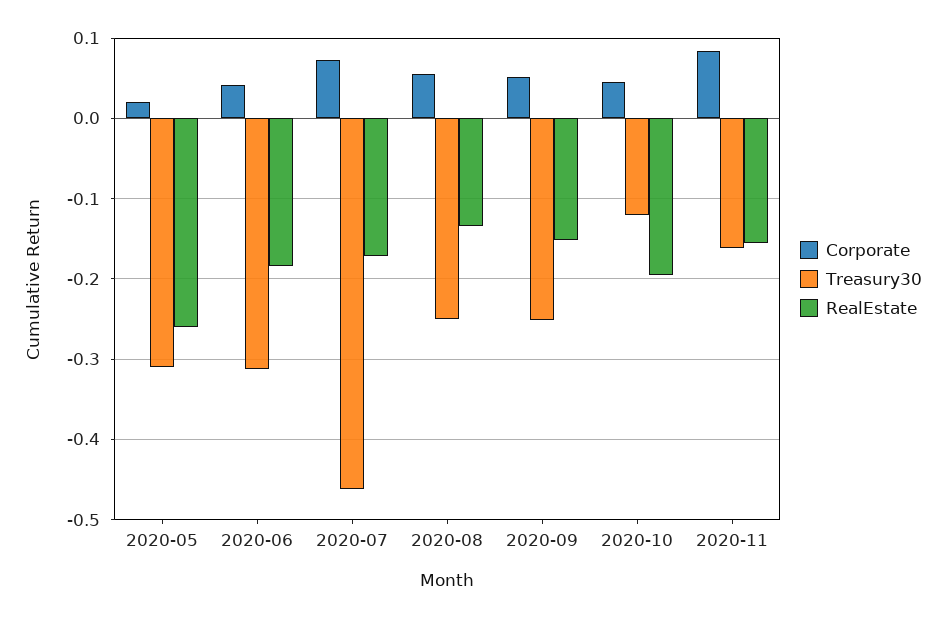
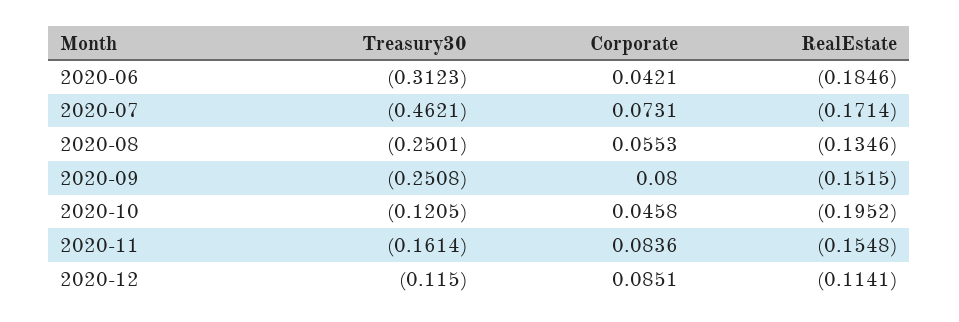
Corporate, 2020-05: 0.02 -> none
Treasury30, 2020-05: -0.31 -> none
RealEstate, 2020-05: -0.26 -> none
Corporate, 2020-09: 0.05 -> 0.08
Treasury30, 2020-12: none -> -0.115
Corporate, 2020-12: none -> 0.0851
RealEstate, 2020-12: none -> -0.1141

